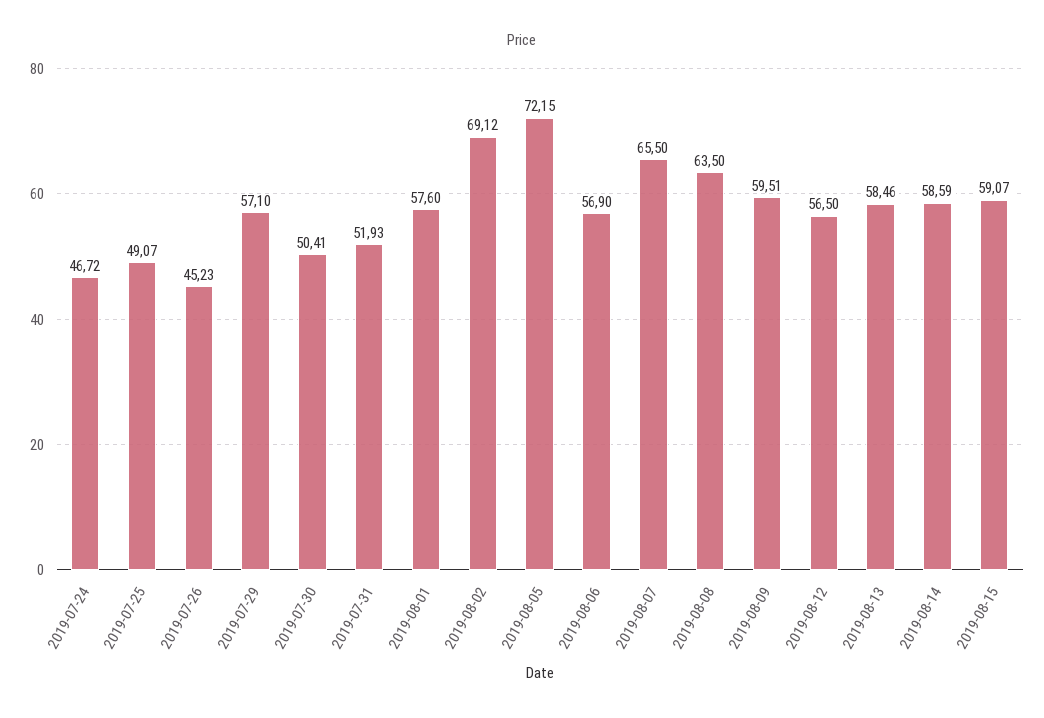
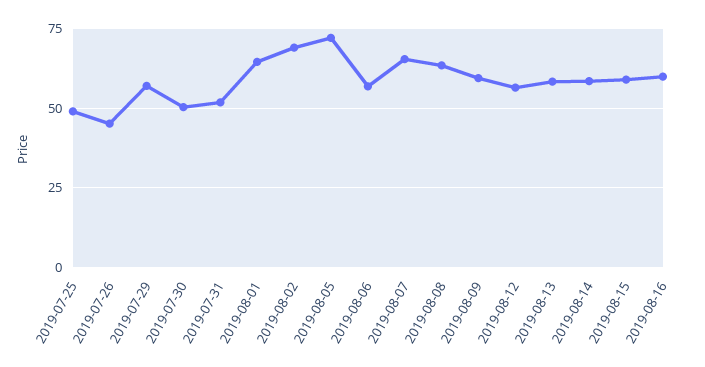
2019-07-24: 46.72 -> none
2019-08-01: 57.6 -> 65
2019-08-16: none -> 60

